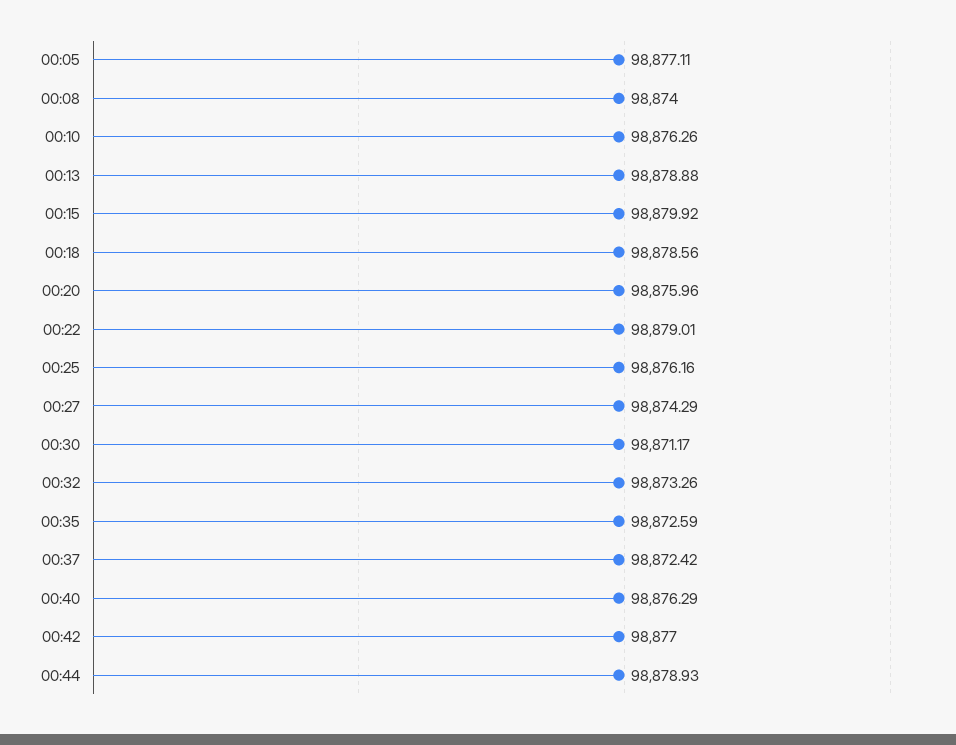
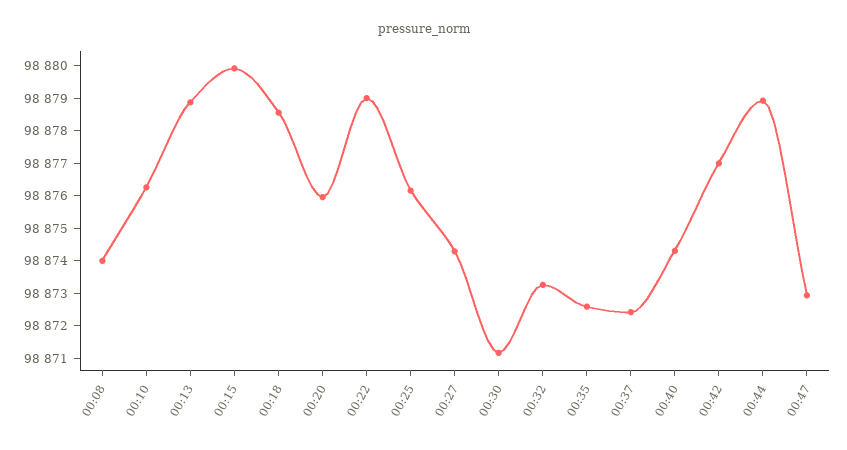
00:05: 98877.11 -> none
00:40: 98876.29 -> 98874.25
00:47: none -> 98873

